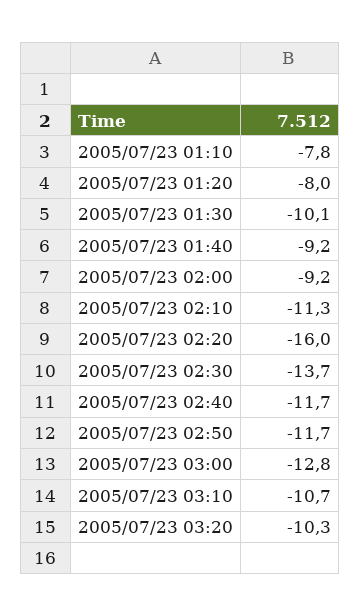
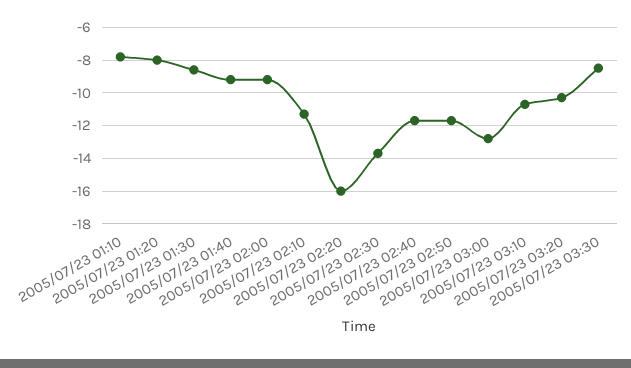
2005/07/23 01:30: -10.1 -> -8.5
2005/07/23 03:30: none -> -8.5

